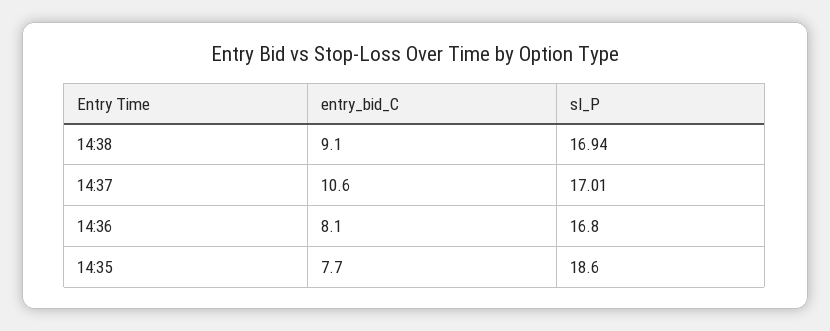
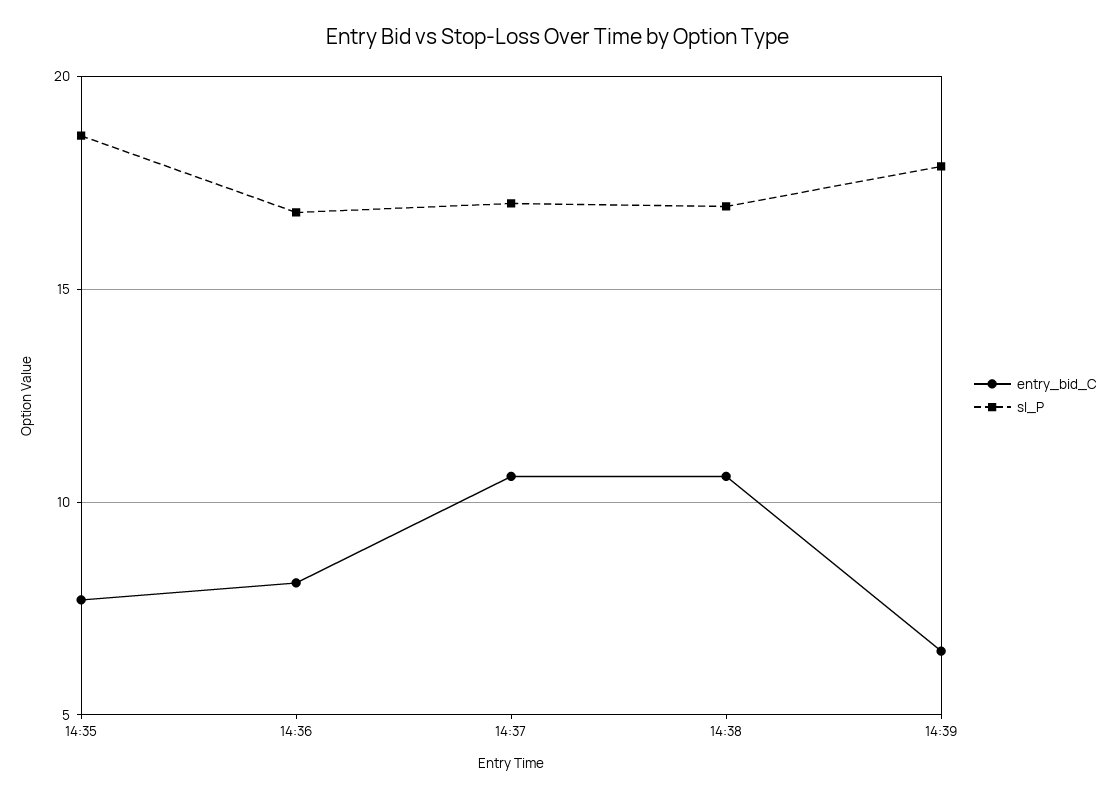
entry_bid_C, 14:38: 9.1 -> 10.5
entry_bid_C, 14:39: none -> 6.5
sl_P, 14:39: none -> 18

